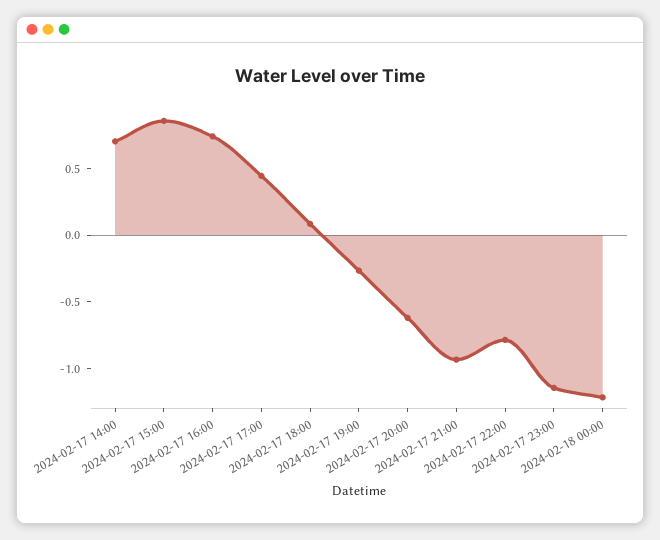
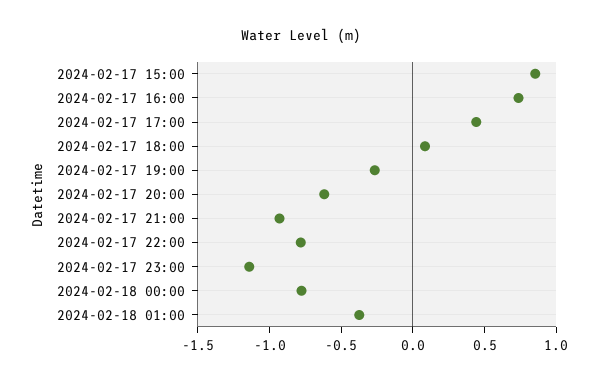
2024-02-17 14:00: 0.7 -> none
2024-02-18 00:00: -1.2 -> -0.8
2024-02-18 01:00: none -> -0.4

